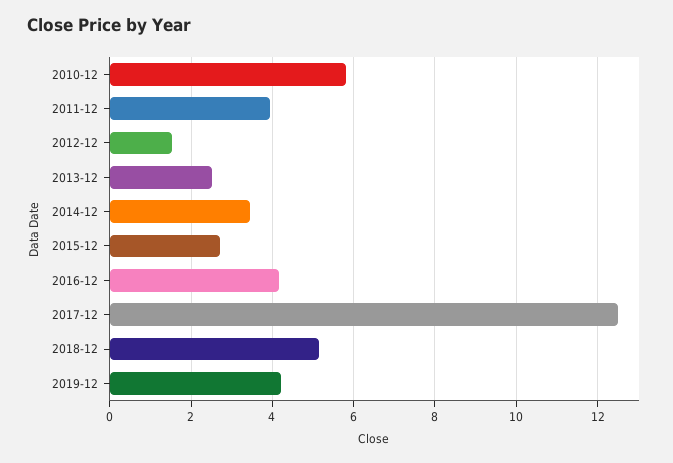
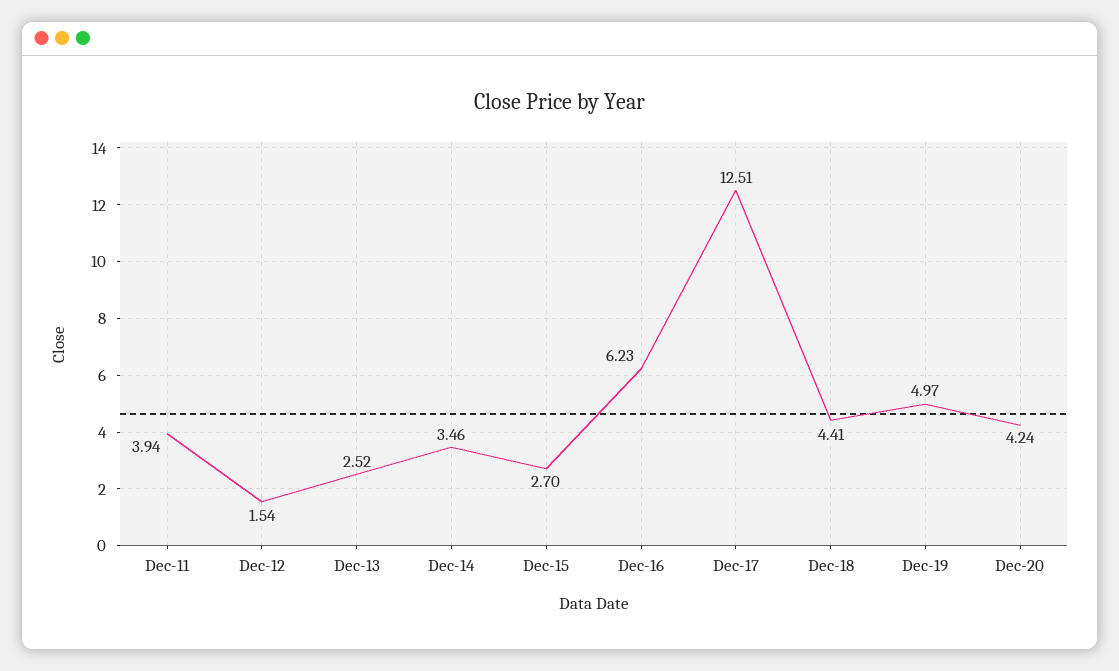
2010-12: 5.8 -> none
2016-12: 4.2 -> 6.23
2018-12: 5.2 -> 4.41
2019-12: 4.2 -> 4.97
Dec-20: none -> 4.24

